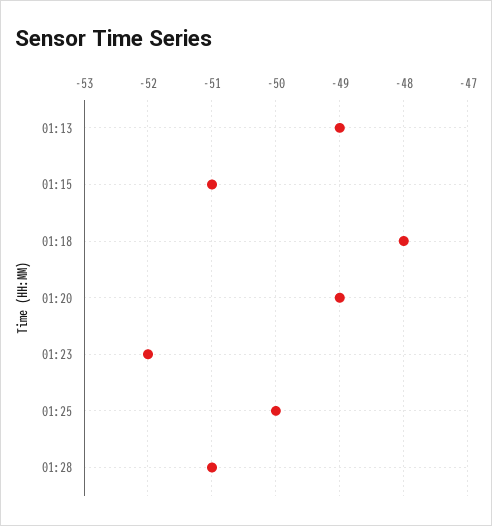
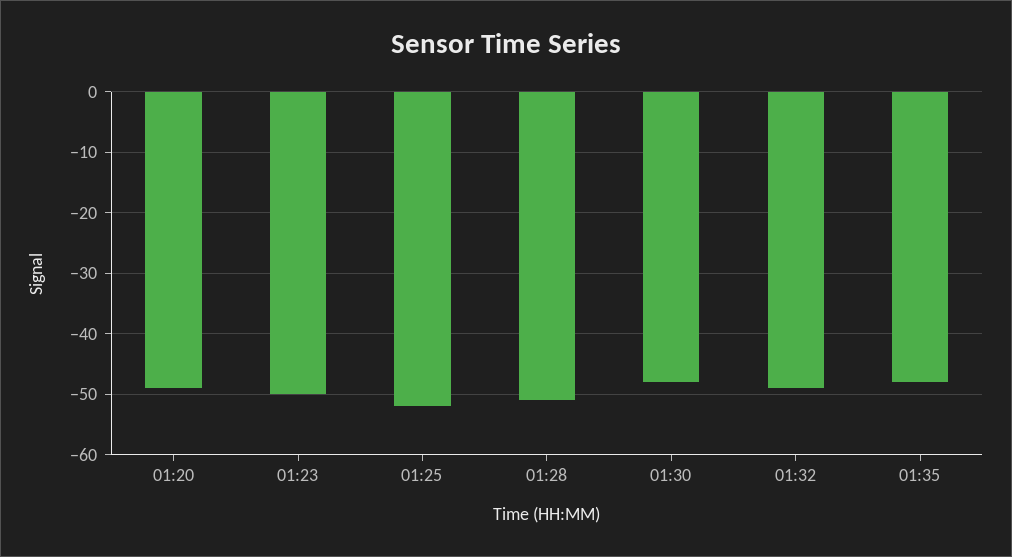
01:13: -49 -> none
01:15: -51 -> none
01:18: -48 -> none
01:23: -52 -> -50
01:25: -50 -> -52
01:30: none -> -48
01:32: none -> -49
01:35: none -> -48

